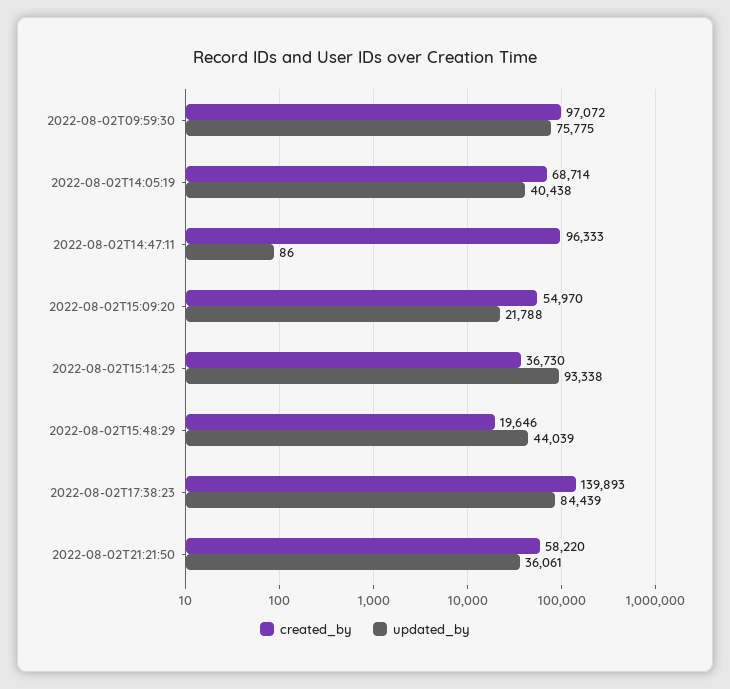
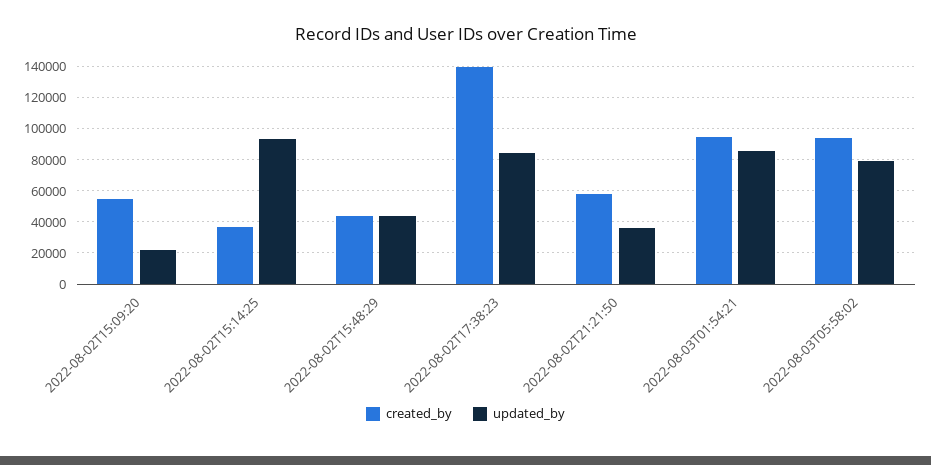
created_by, 2022-08-02T09:59:30: 97072 -> none
updated_by, 2022-08-02T09:59:30: 75775 -> none
created_by, 2022-08-02T14:05:19: 68714 -> none
updated_by, 2022-08-02T14:05:19: 40438 -> none
created_by, 2022-08-02T14:47:11: 96333 -> none
updated_by, 2022-08-02T14:47:11: 86 -> none
created_by, 2022-08-02T15:48:29: 19646 -> 45000
created_by, 2022-08-03T01:54:21: none -> 95000
updated_by, 2022-08-03T01:54:21: none -> 85000
created_by, 2022-08-03T05:58:02: none -> 95000
updated_by, 2022-08-03T05:58:02: none -> 80000

